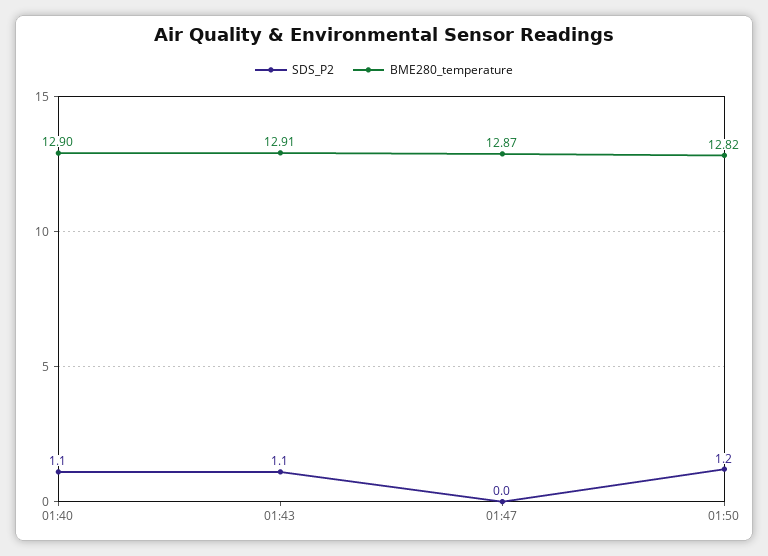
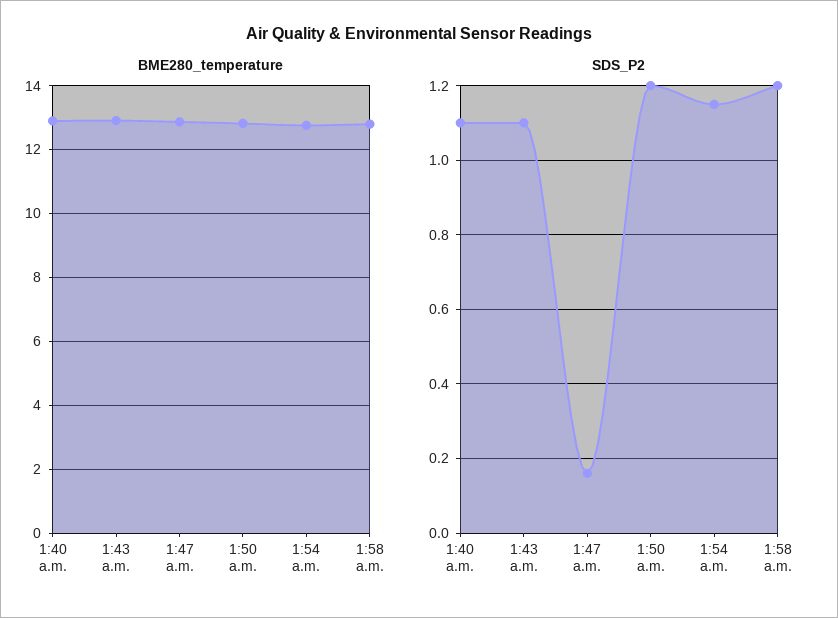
SDS_P2, 01:47: 0 -> 0.15
BME280_temperature, 1:54 a.m.: none -> 12.8
BME280_temperature, 1:58 a.m.: none -> 12.8
SDS_P2, 1:54 a.m.: none -> 1.15
SDS_P2, 1:58 a.m.: none -> 1.2

